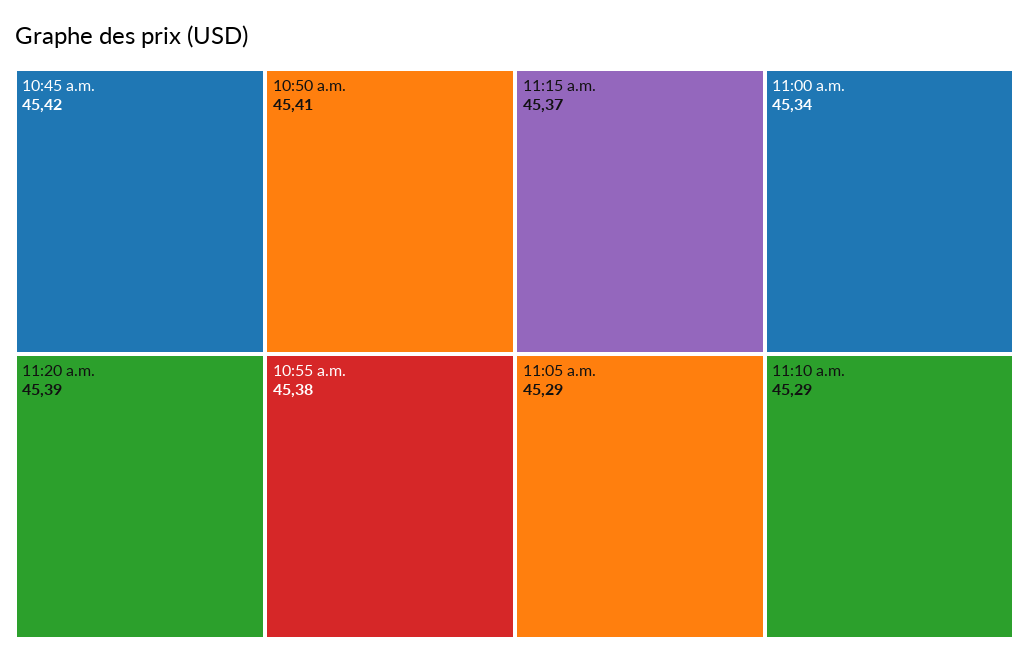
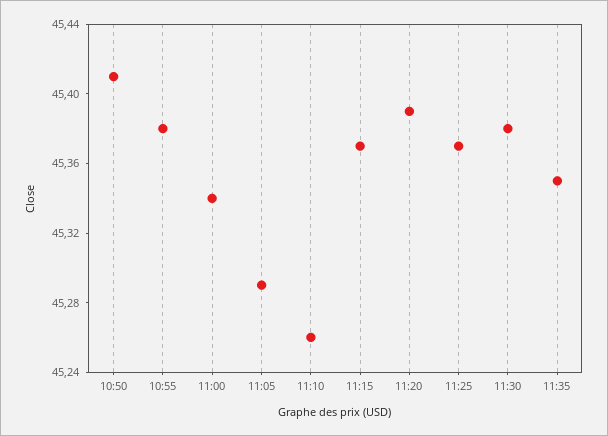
10:45 a.m.: 45.42 -> none
11:10 a.m.: 45.29 -> 45.26
11:25: none -> 45.37
11:30: none -> 45.38
11:35: none -> 45.35

